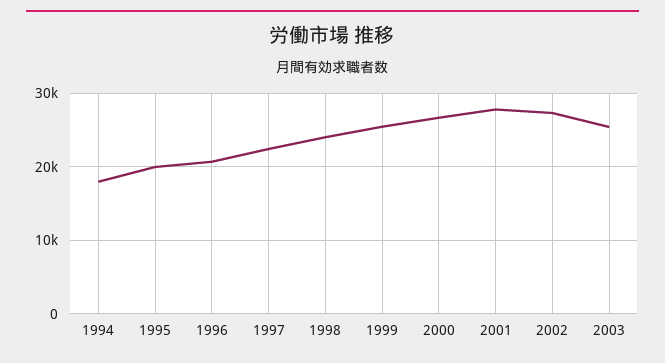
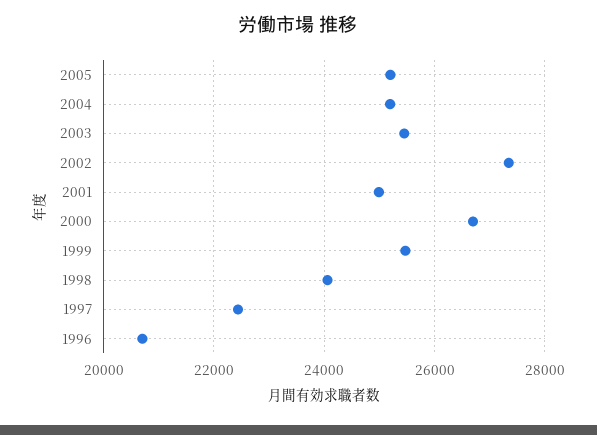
1994: 18000 -> none
1995: 20000 -> none
2001: 28000 -> 25000
2005: none -> 25200
2004: none -> 25200

